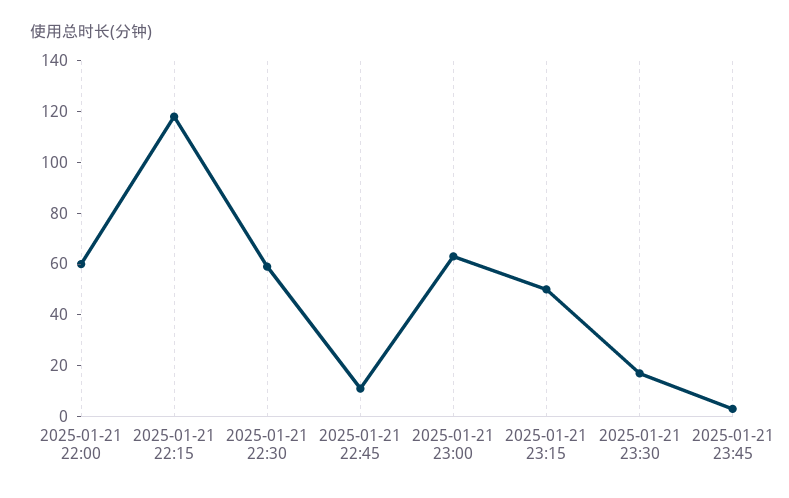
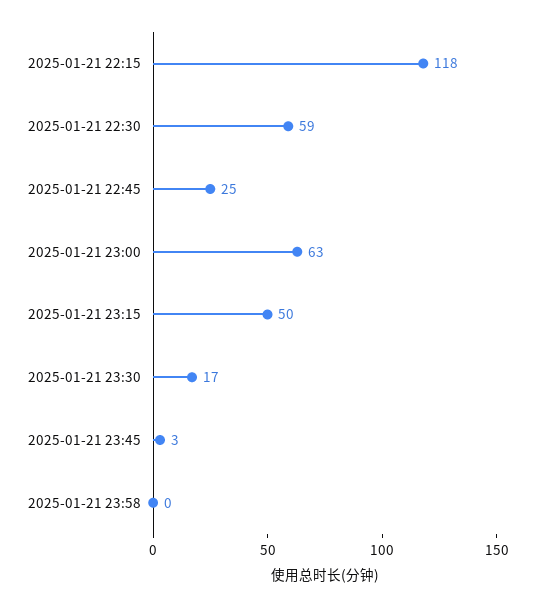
2025-01-21 22:00: 60 -> none
2025-01-21 22:45: 10 -> 25
2025-01-21 23:58: none -> 0

